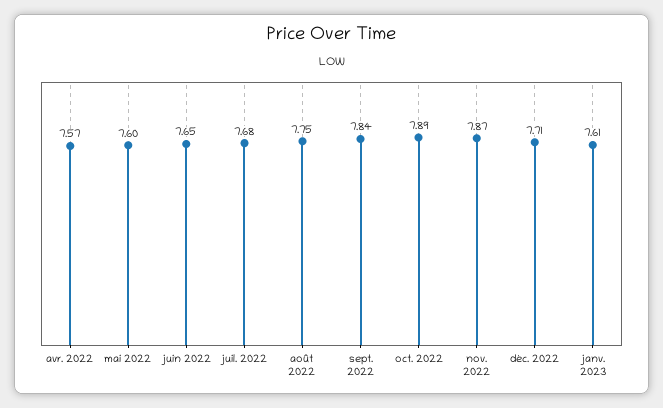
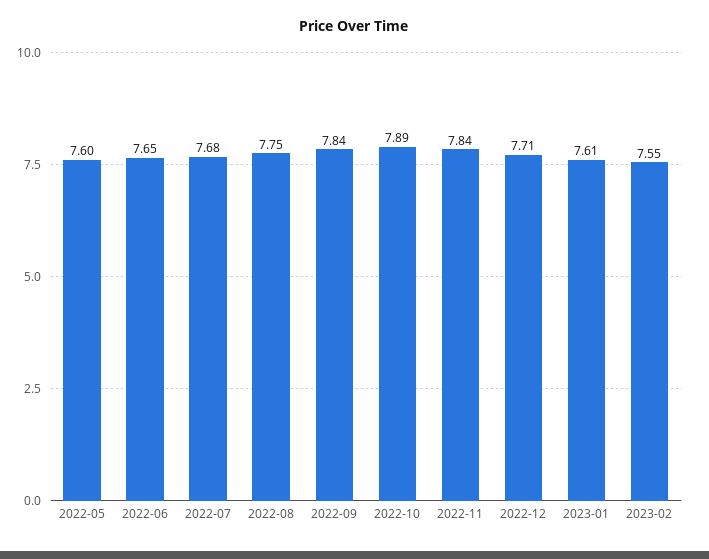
avr. 2022: 7.57 -> none
nov. 2022: 7.87 -> 7.84
2023-02: none -> 7.55

